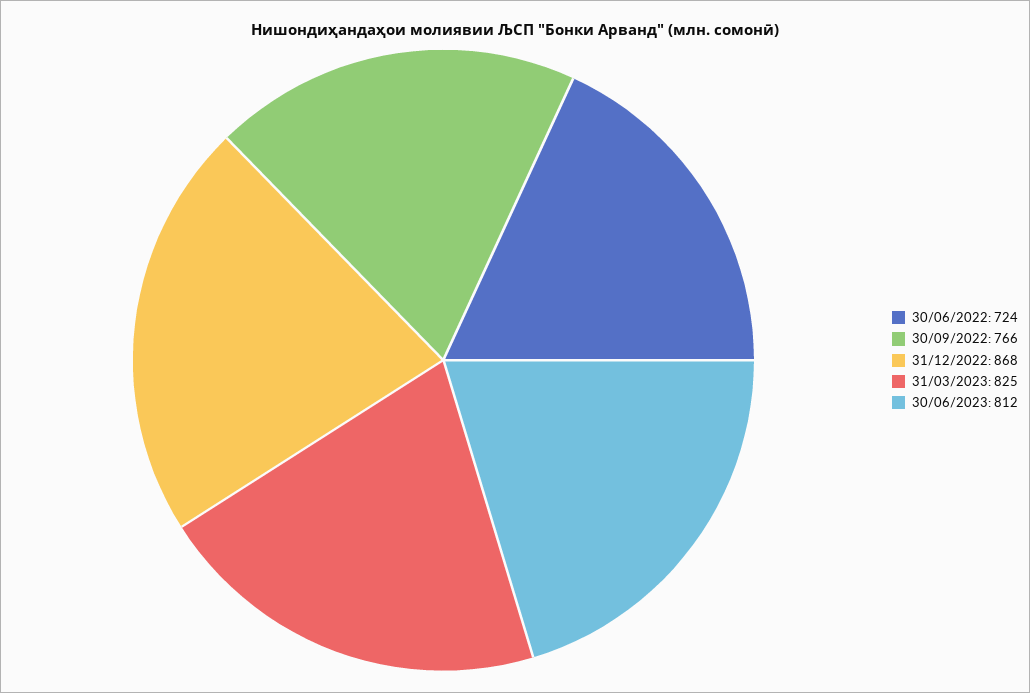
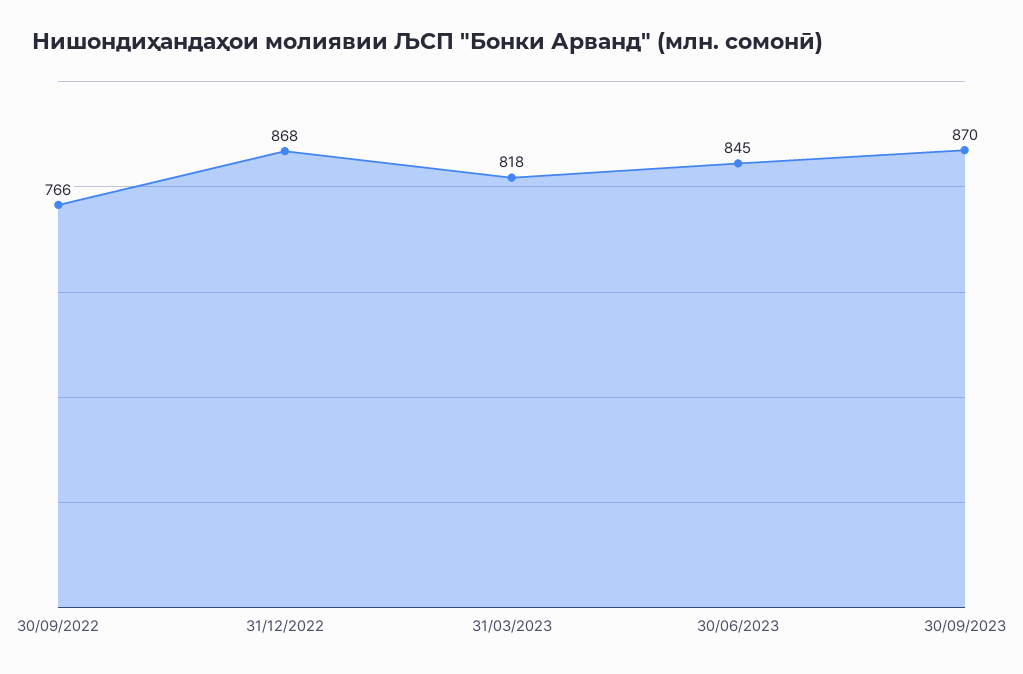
30/06/2022: 724 -> none
31/03/2023: 825 -> 818
30/06/2023: 812 -> 845
30/09/2023: none -> 870

